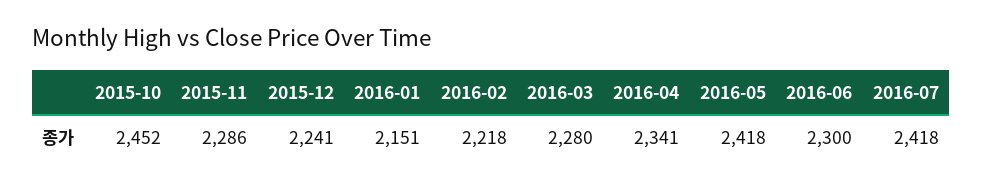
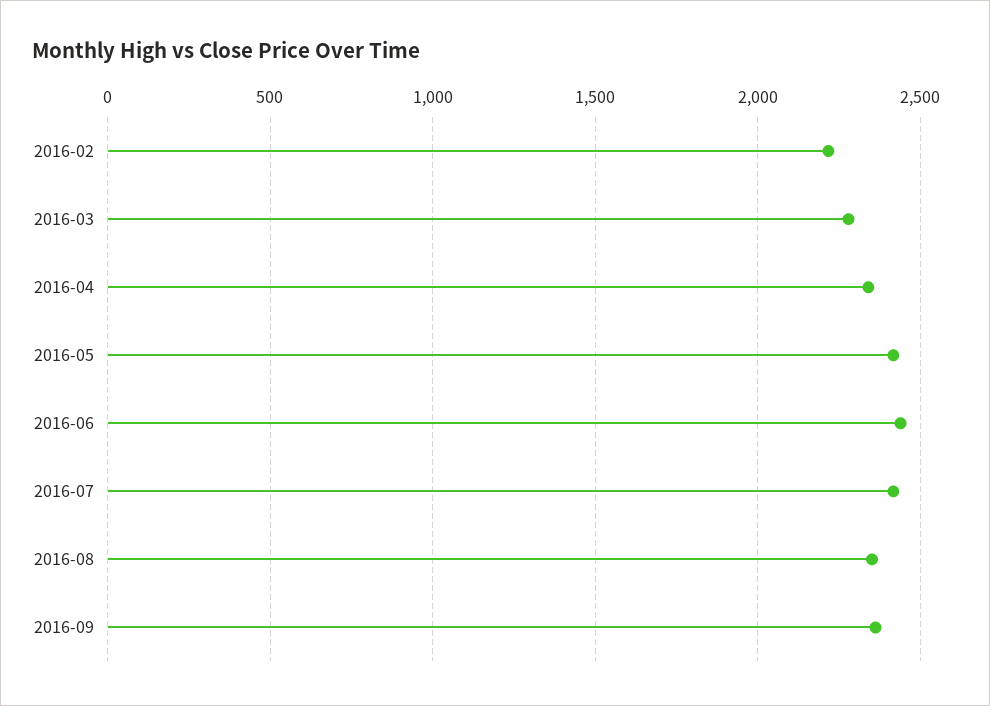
2015-10: 2452 -> none
2015-11: 2286 -> none
2015-12: 2241 -> none
2016-01: 2151 -> none
2016-06: 2300 -> 2450
2016-08: none -> 2350
2016-09: none -> 2350

